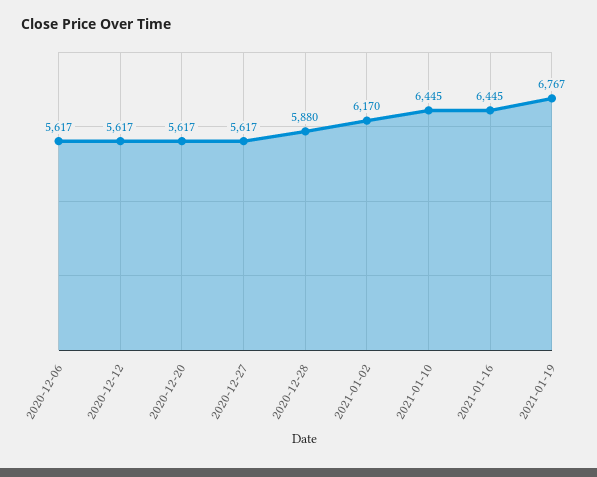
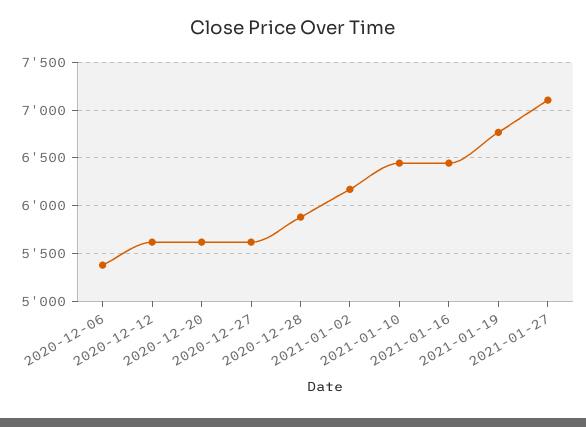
2020-12-06: 5617 -> 5400
2021-01-27: none -> 7100

